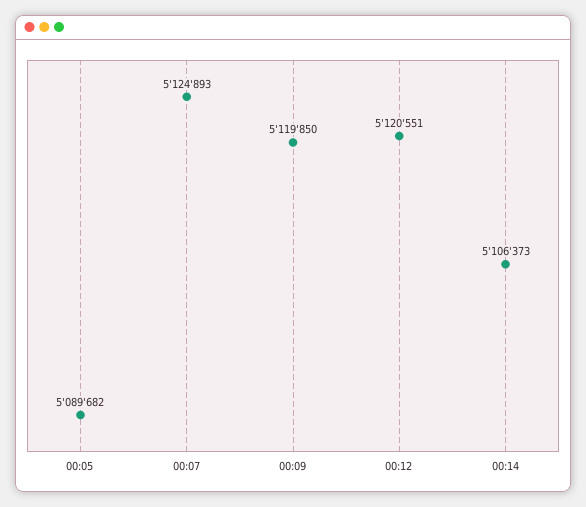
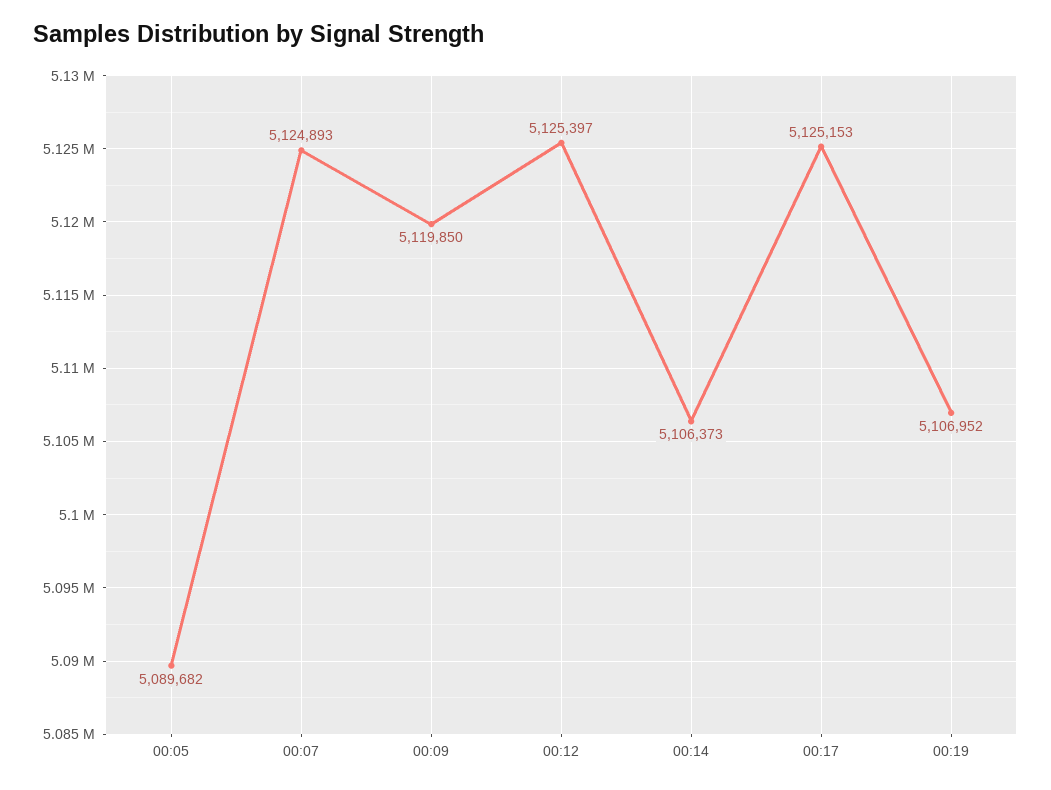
00:12: 5120551 -> 5125397
00:17: none -> 5125153
00:19: none -> 5106952

